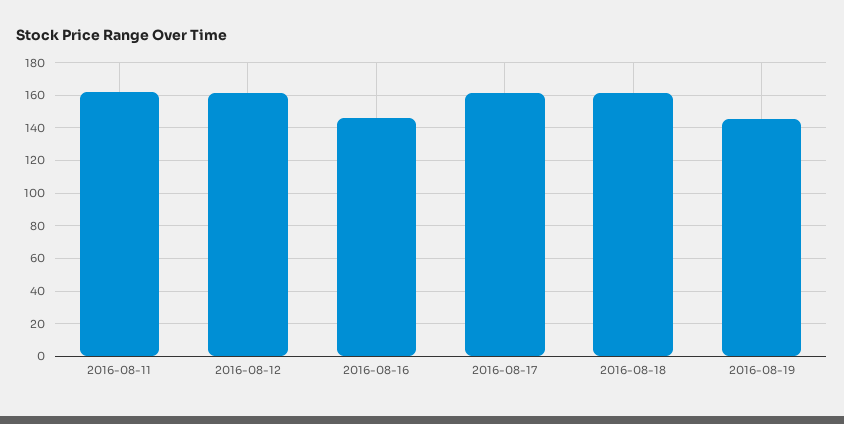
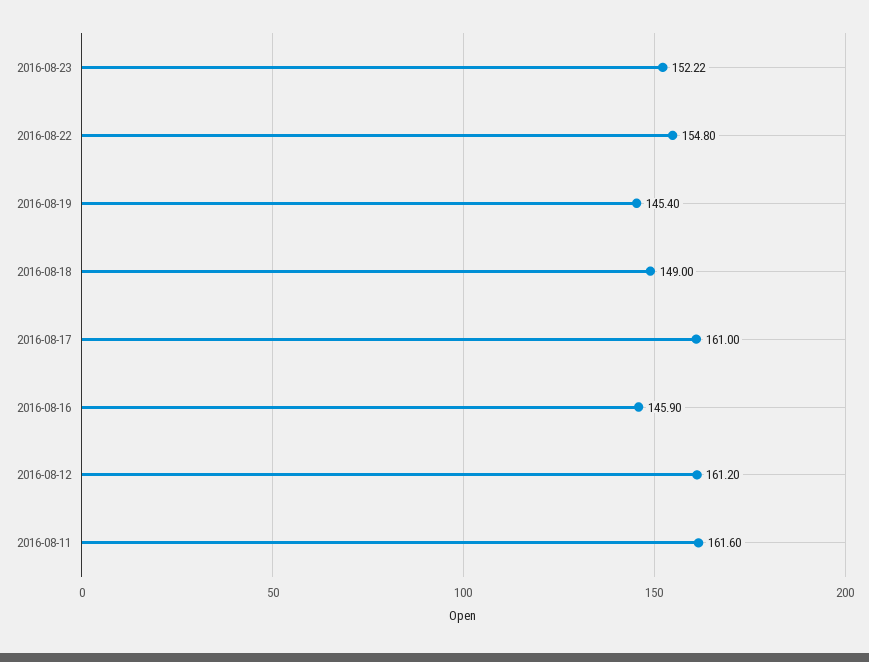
2016-08-18: 160 -> 149
2016-08-23: none -> 152.22
2016-08-22: none -> 154.8

